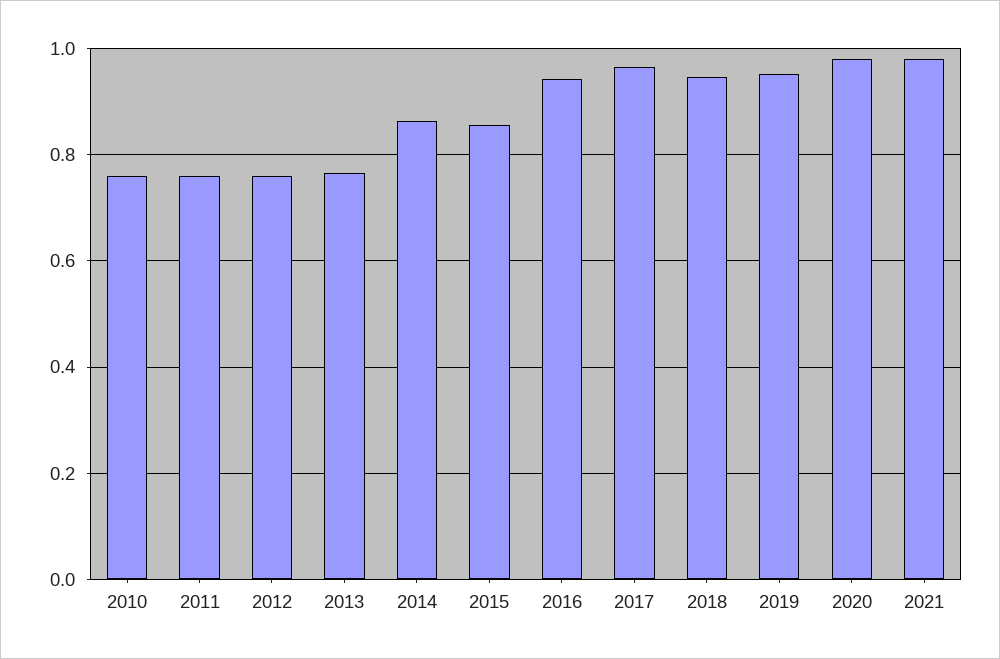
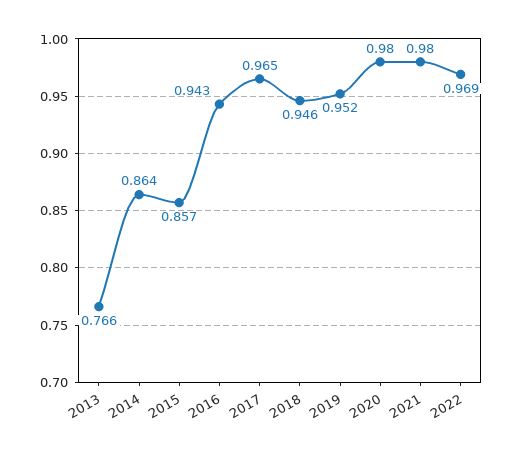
2010: 0.76 -> none
2011: 0.76 -> none
2012: 0.76 -> none
2022: none -> 0.969

